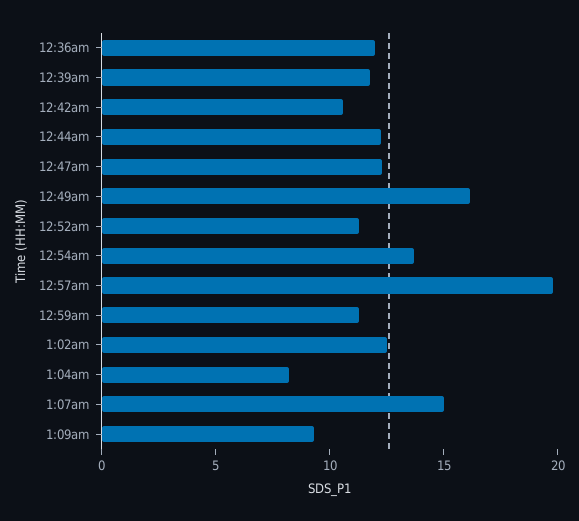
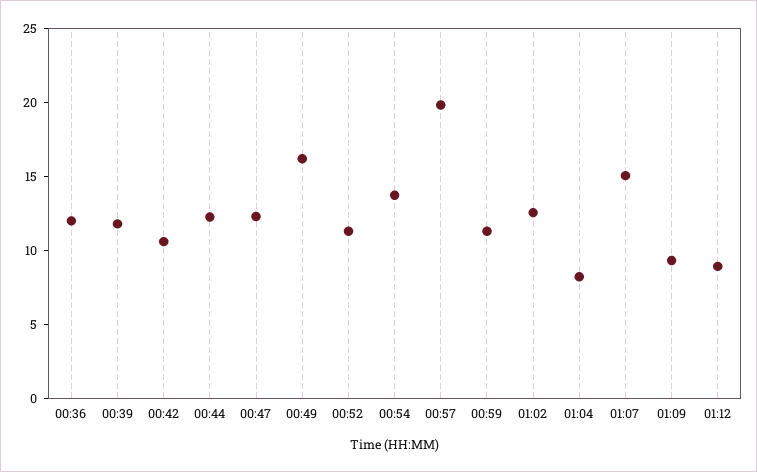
01:12: none -> 9

